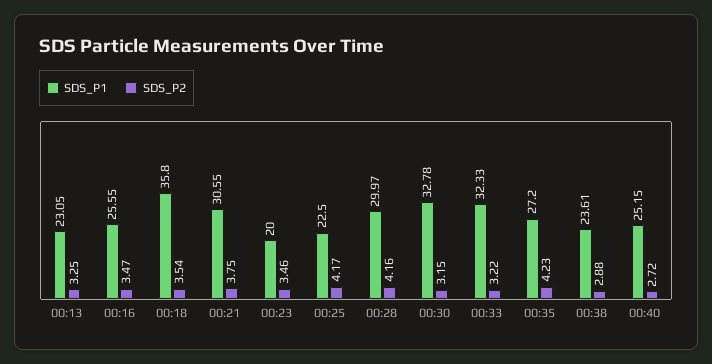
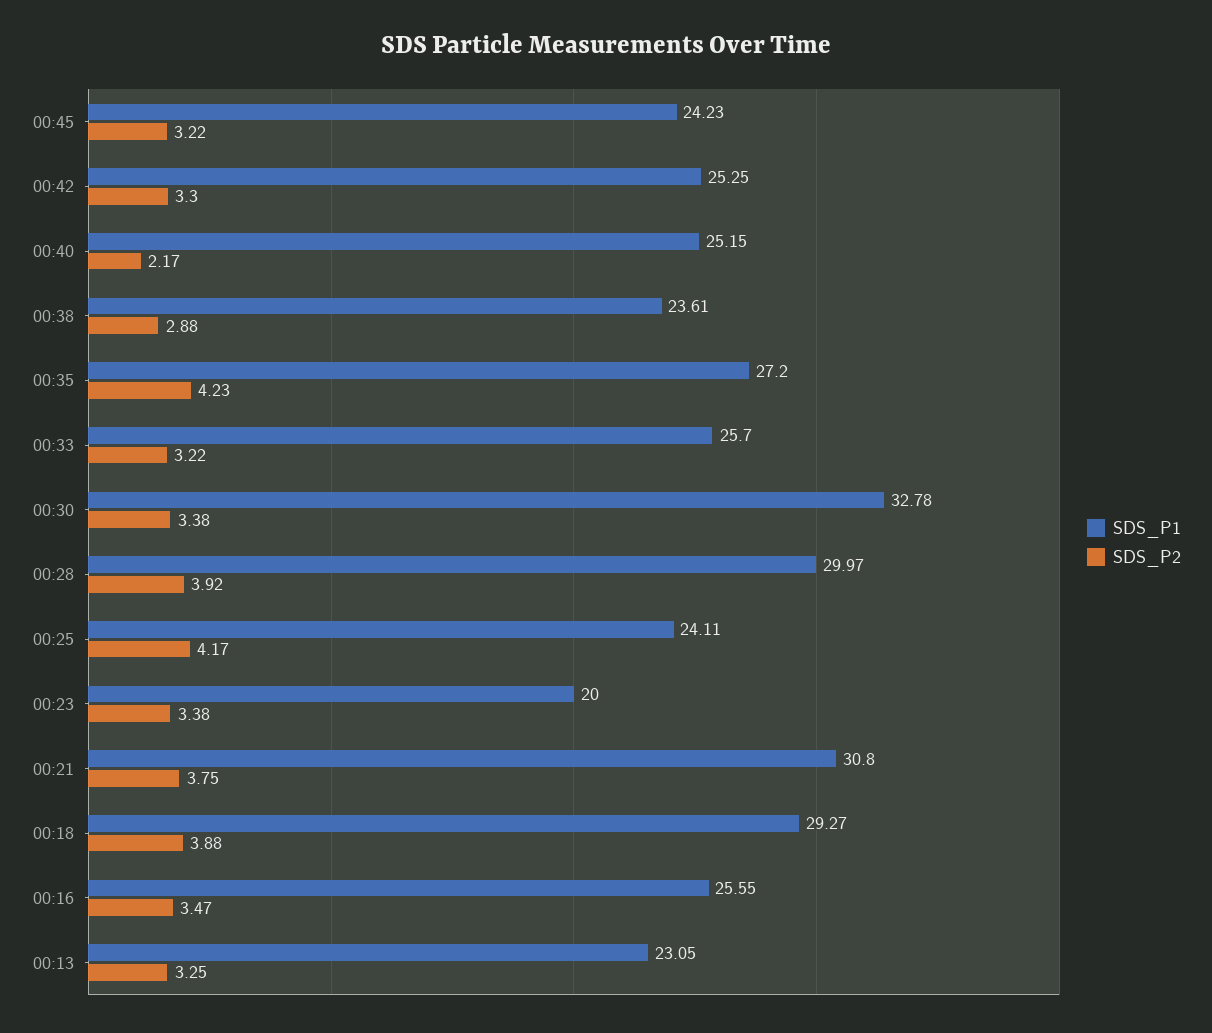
SDS_P1, 00:18: 35.8 -> 29.27
SDS_P2, 00:18: 3.54 -> 3.88
SDS_P1, 00:21: 30.55 -> 30.8
SDS_P2, 00:23: 3.46 -> 3.38
SDS_P1, 00:25: 22.5 -> 24.11
SDS_P2, 00:28: 4.16 -> 3.92
SDS_P2, 00:30: 3.15 -> 3.38
SDS_P1, 00:33: 32.33 -> 25.7
SDS_P2, 00:40: 2.72 -> 2.17
SDS_P1, 00:45: none -> 24.23
SDS_P2, 00:45: none -> 3.22
SDS_P1, 00:42: none -> 25.25
SDS_P2, 00:42: none -> 3.3

